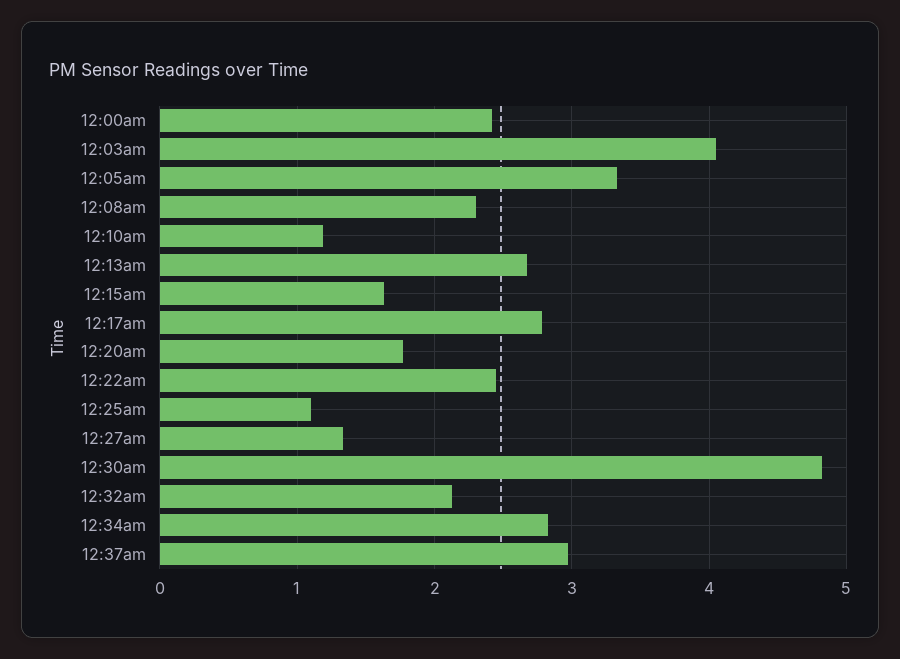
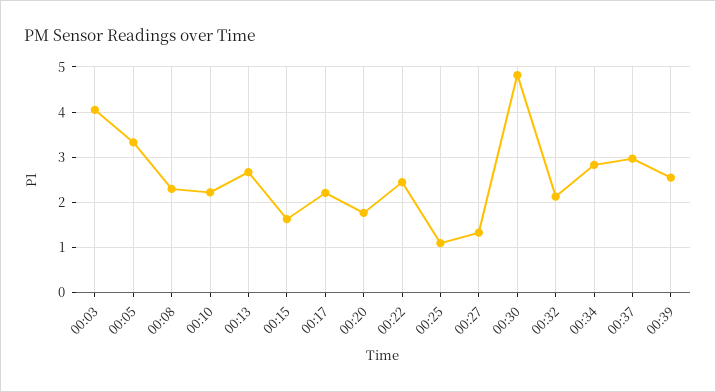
12:00am: 2.4 -> none
12:10am: 1.2 -> 2.2
12:17am: 2.8 -> 2.2
00:39: none -> 2.6

